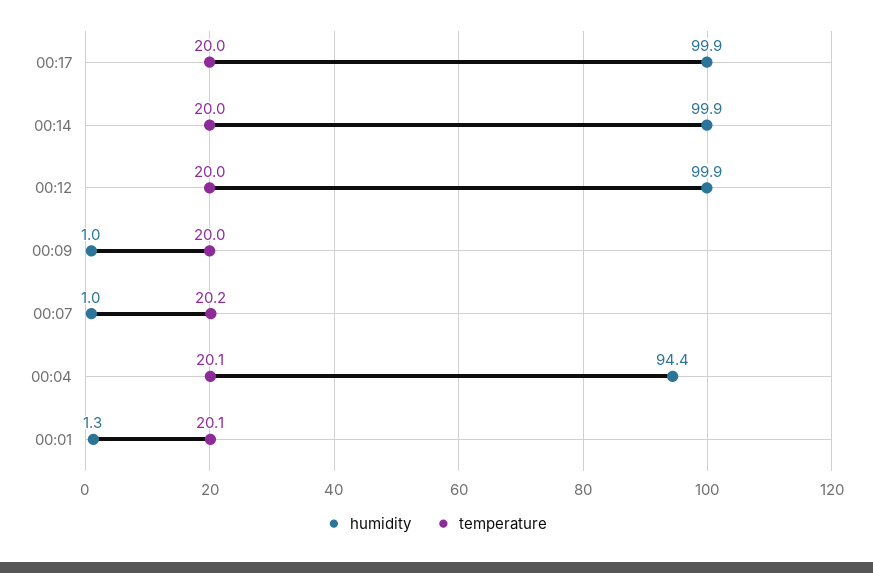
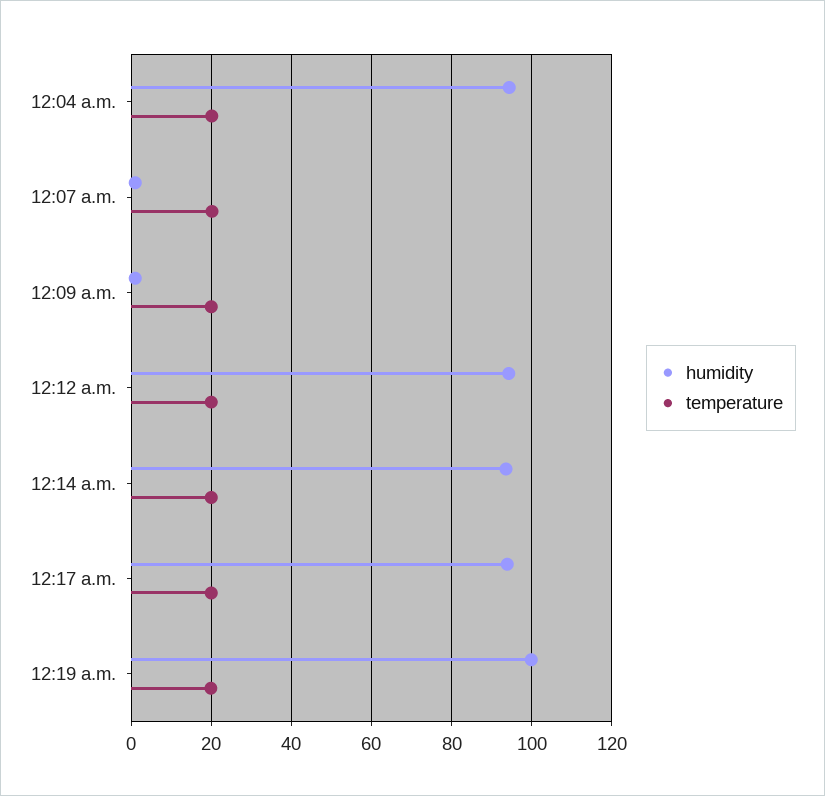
humidity, 00:17: 99.9 -> 94
humidity, 00:14: 99.9 -> 94
humidity, 00:12: 99.9 -> 94
humidity, 00:01: 1.3 -> none
temperature, 00:01: 20.1 -> none
humidity, 12:19 a.m.: none -> 100
temperature, 12:19 a.m.: none -> 20

